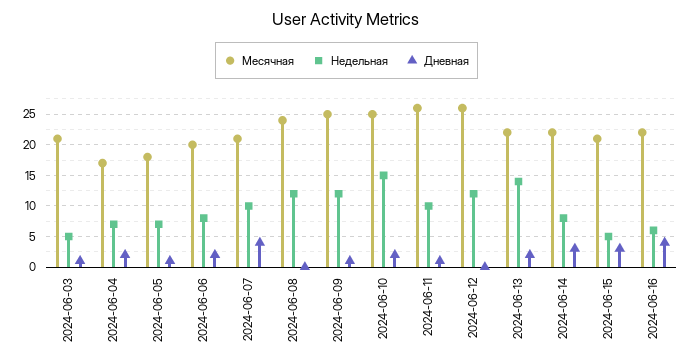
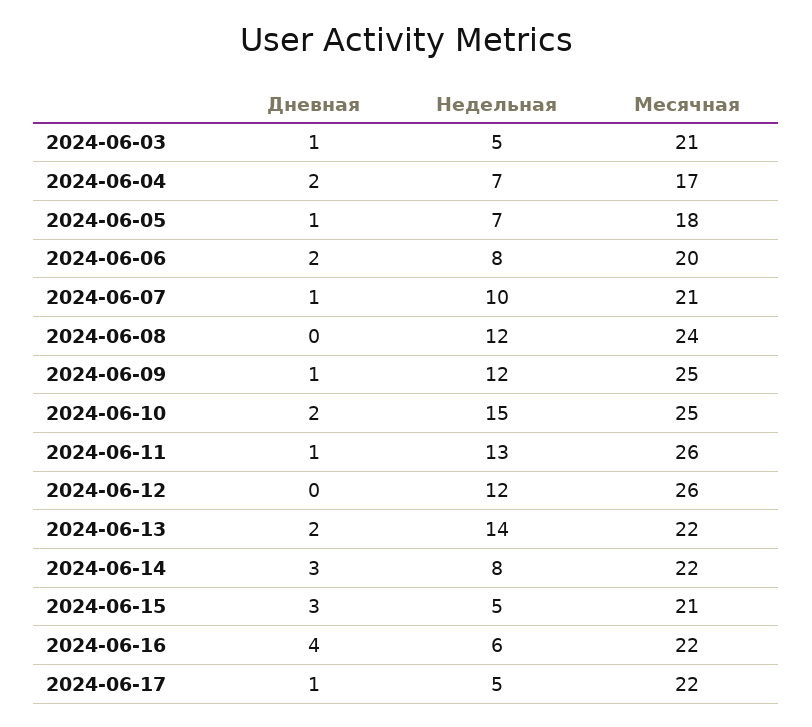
Дневная, 2024-06-07: 4 -> 1
Недельная, 2024-06-11: 10 -> 13
Дневная, 2024-06-17: none -> 1
Недельная, 2024-06-17: none -> 5
Месячная, 2024-06-17: none -> 22

